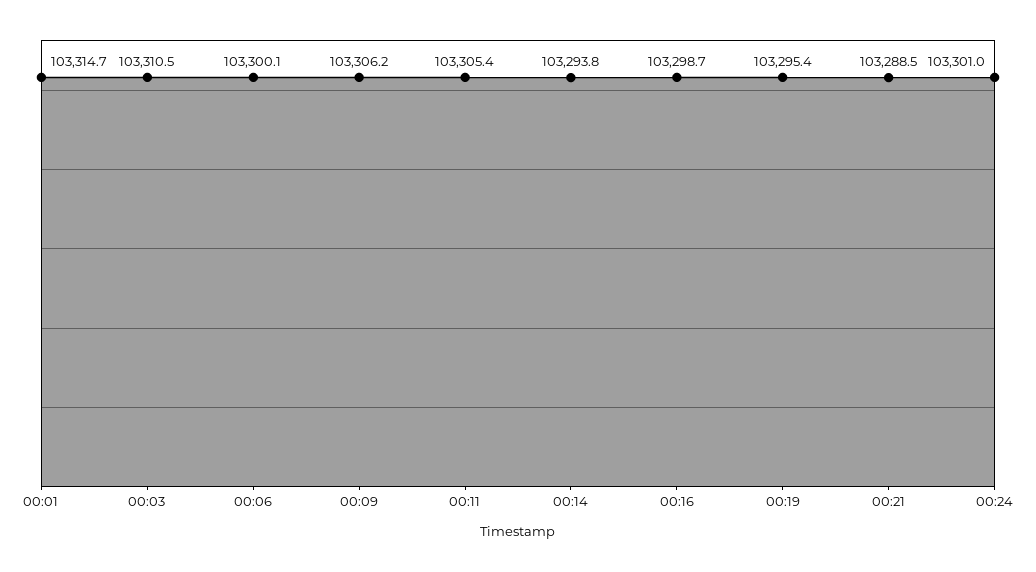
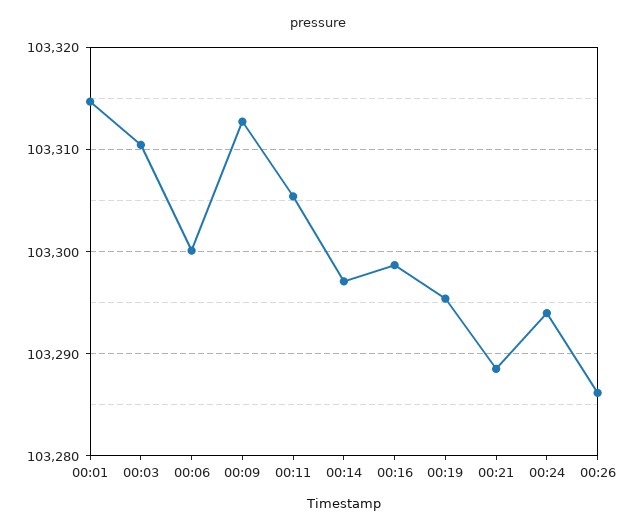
00:09: 103306.2 -> 103313
00:14: 103293.8 -> 103297
00:24: 103301 -> 103294
00:26: none -> 103286

